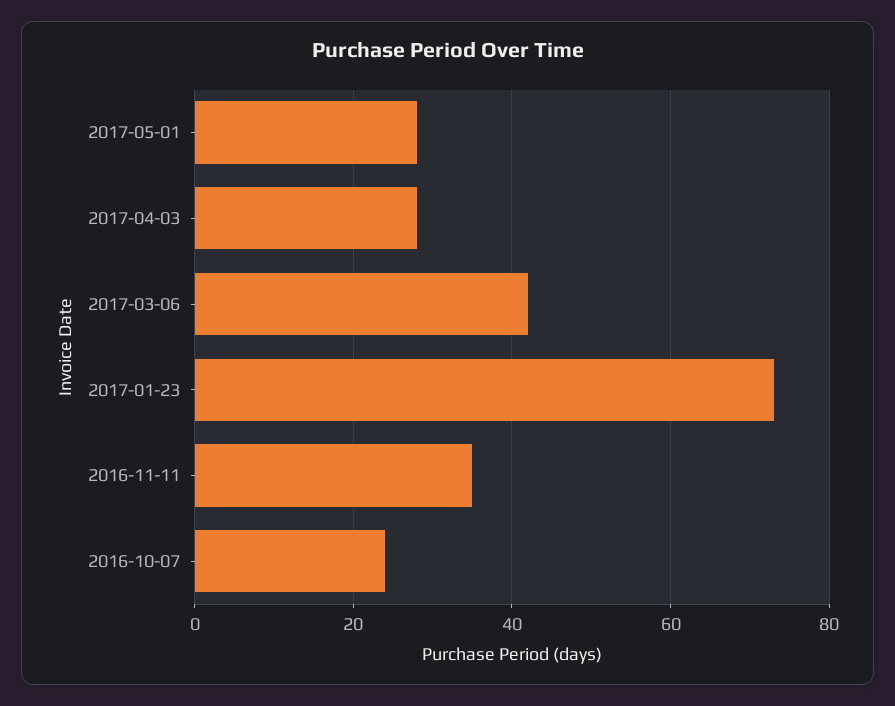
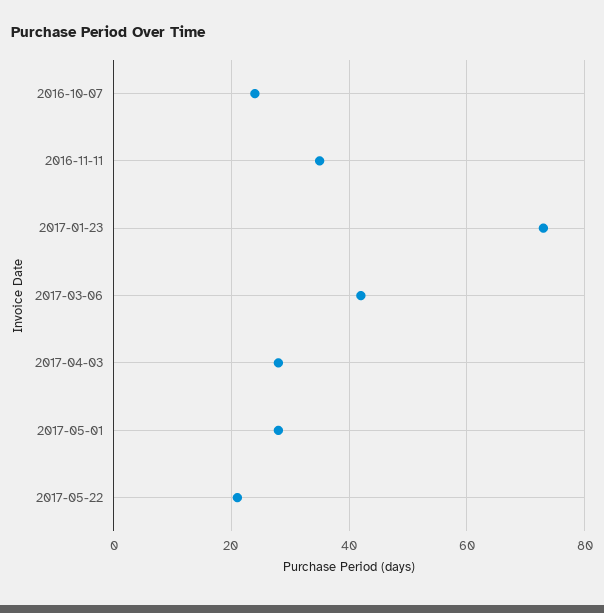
2017-05-22: none -> 20

